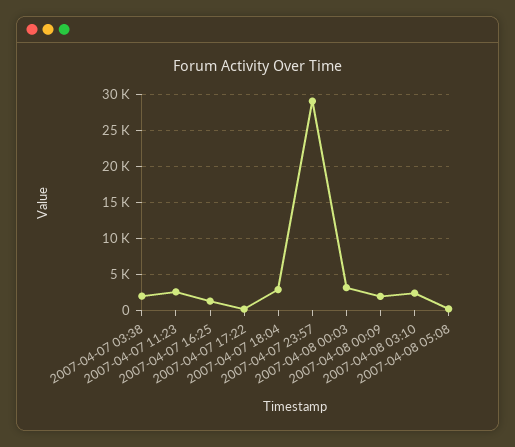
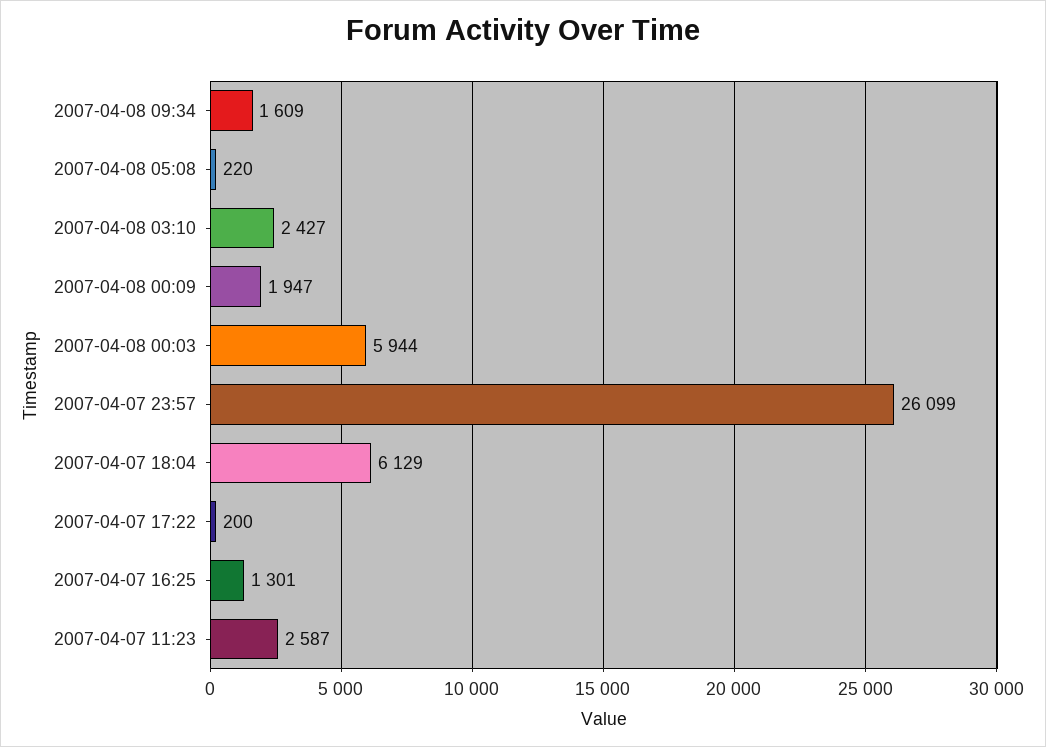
2007-04-07 03:38: 2000 -> none
2007-04-07 18:04: 3000 -> 6129
2007-04-07 23:57: 29000 -> 26099
2007-04-08 00:03: 3000 -> 5944
2007-04-08 09:34: none -> 1609

